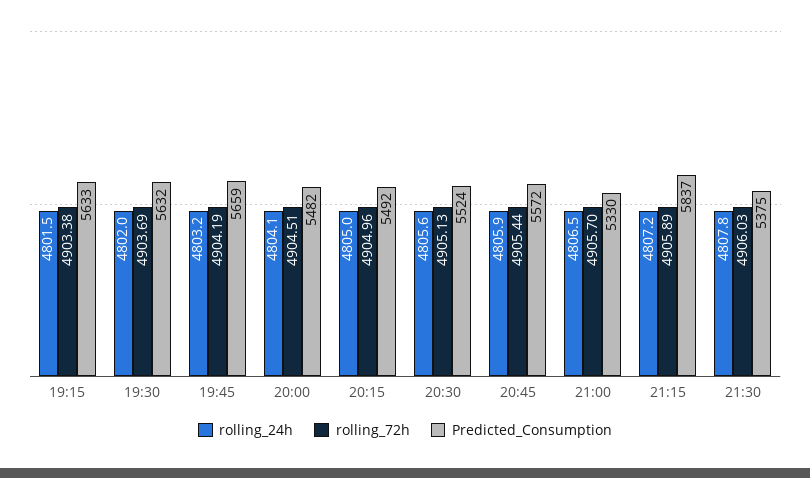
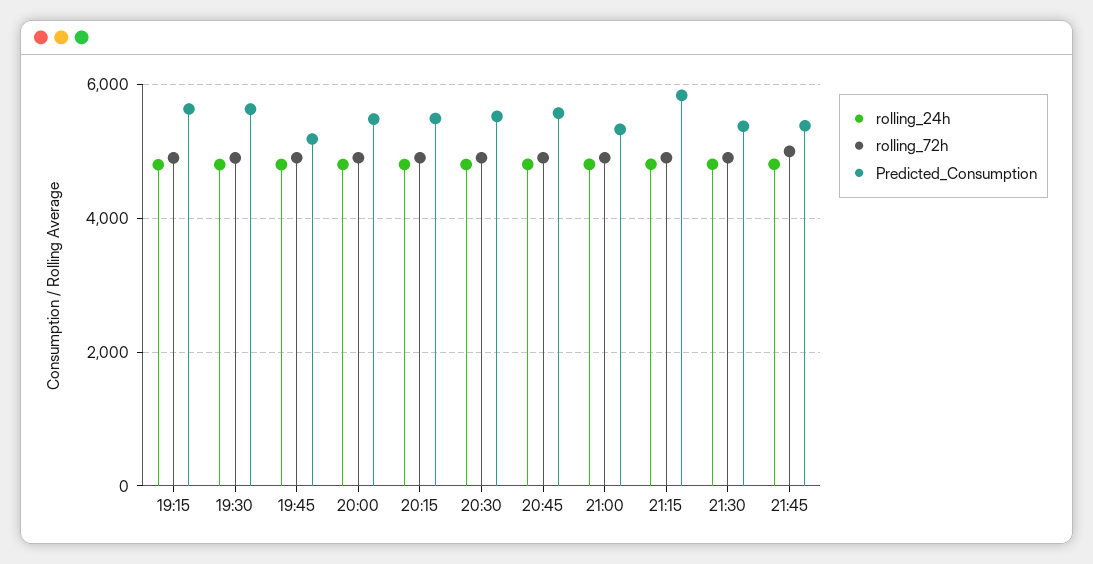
Predicted_Consumption, 19:45: 5659 -> 5200
rolling_24h, 21:45: none -> 4800
rolling_72h, 21:45: none -> 5000
Predicted_Consumption, 21:45: none -> 5400

